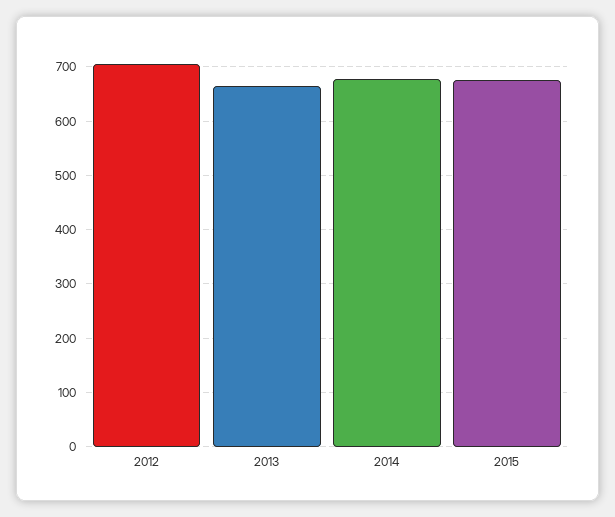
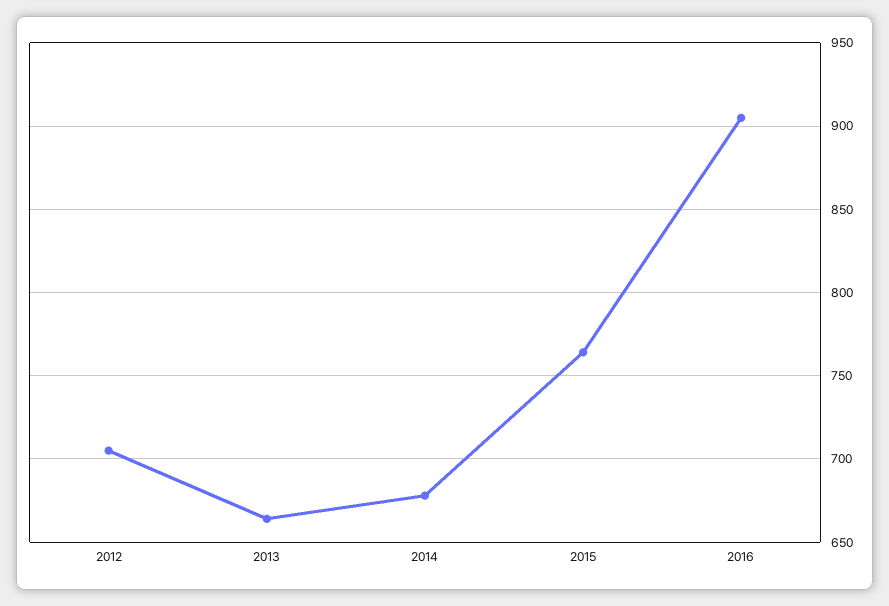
2015: 680 -> 765
2016: none -> 905

